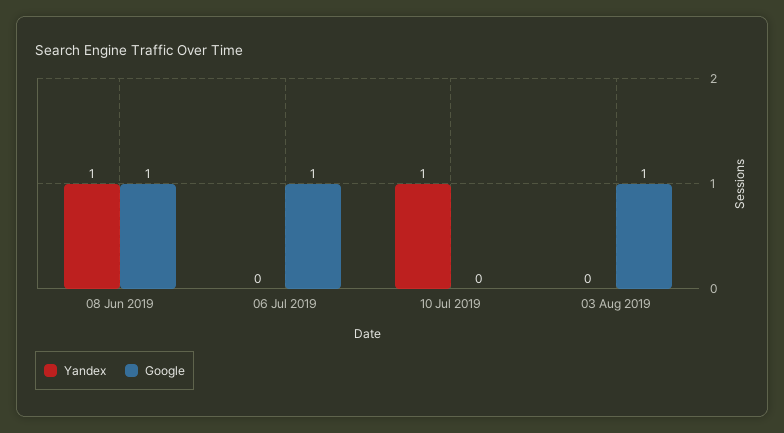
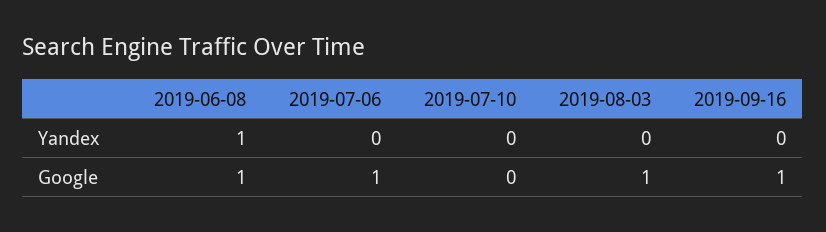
Yandex, 10 Jul 2019: 1 -> 0
Yandex, 2019-09-16: none -> 0
Google, 2019-09-16: none -> 1

